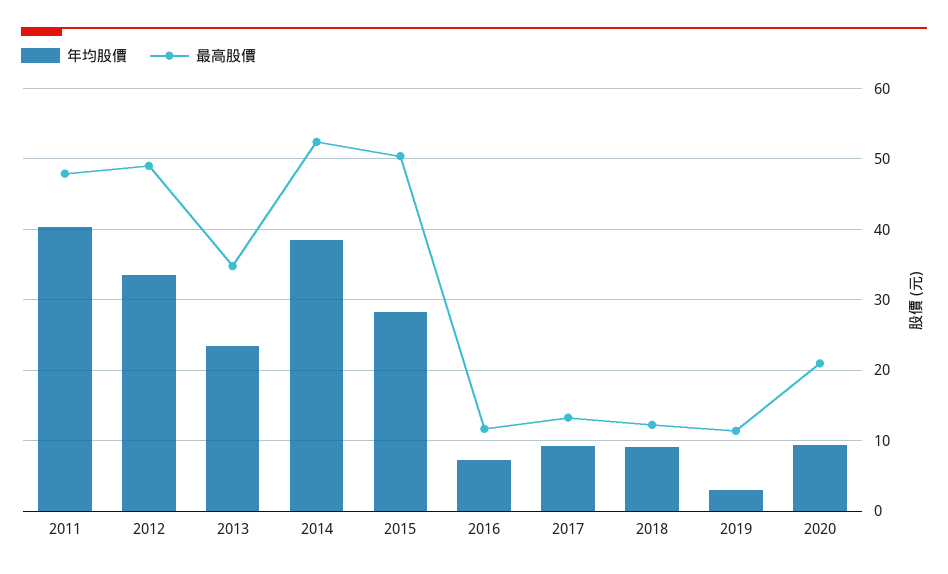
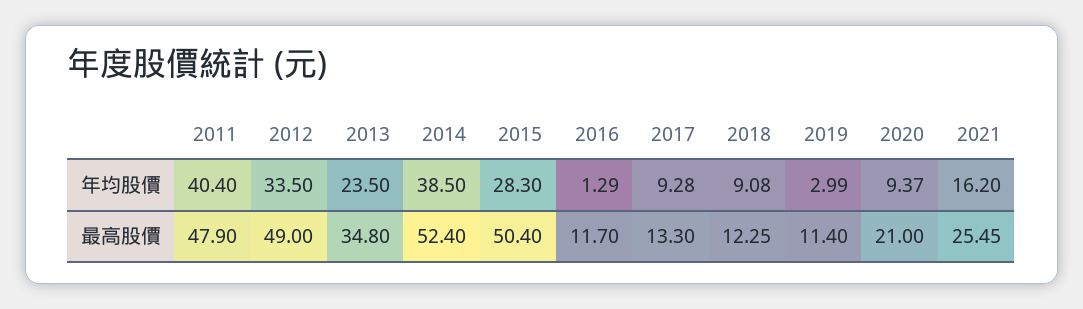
年均股價, 2016: 7 -> 1.29
年均股價, 2021: none -> 16.2
最高股價, 2021: none -> 25.45

